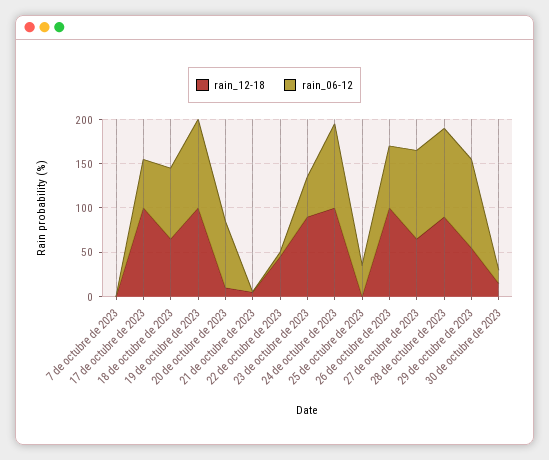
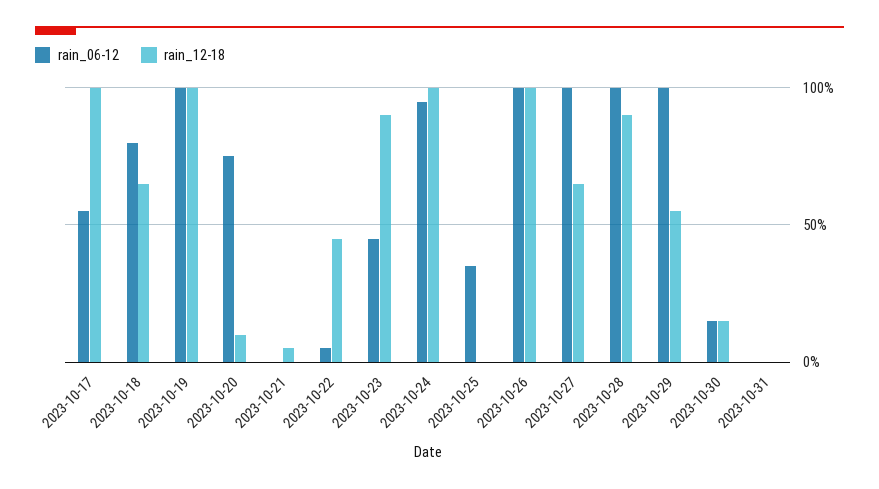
rain_12-18, 7 de octubre de 2023: 0 -> none
rain_06-12, 7 de octubre de 2023: 0 -> none
rain_06-12, 26 de octubre de 2023: 70 -> 100
rain_06-12, 2023-10-31: none -> 0
rain_12-18, 2023-10-31: none -> 0

